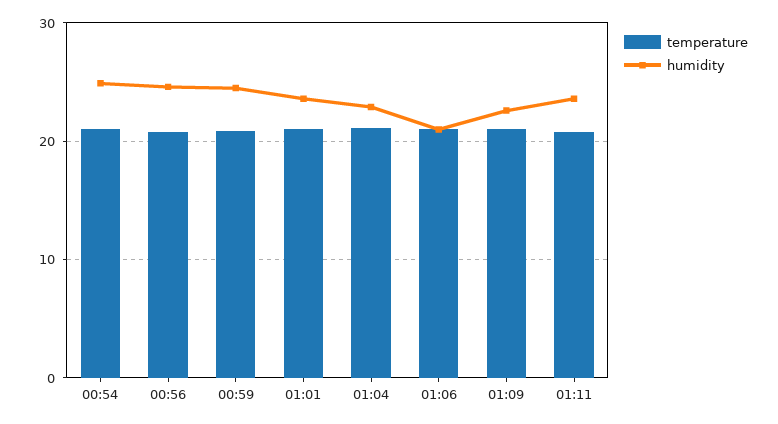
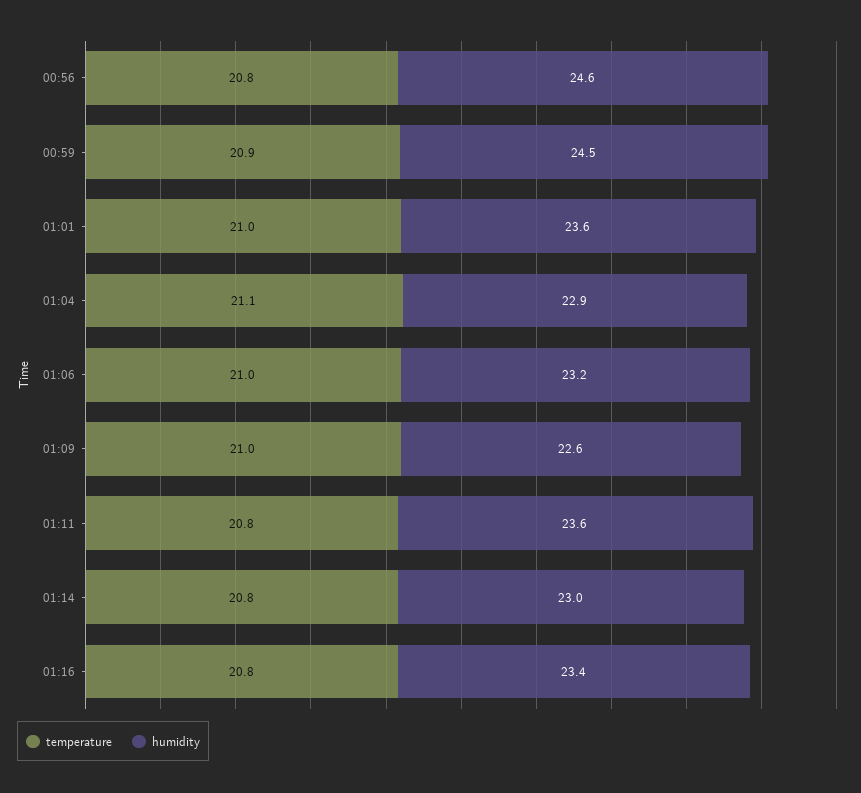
temperature, 00:54: 21 -> none
humidity, 00:54: 25 -> none
humidity, 01:06: 21 -> 23.2
temperature, 01:14: none -> 20.8
humidity, 01:14: none -> 23
temperature, 01:16: none -> 20.8
humidity, 01:16: none -> 23.4

